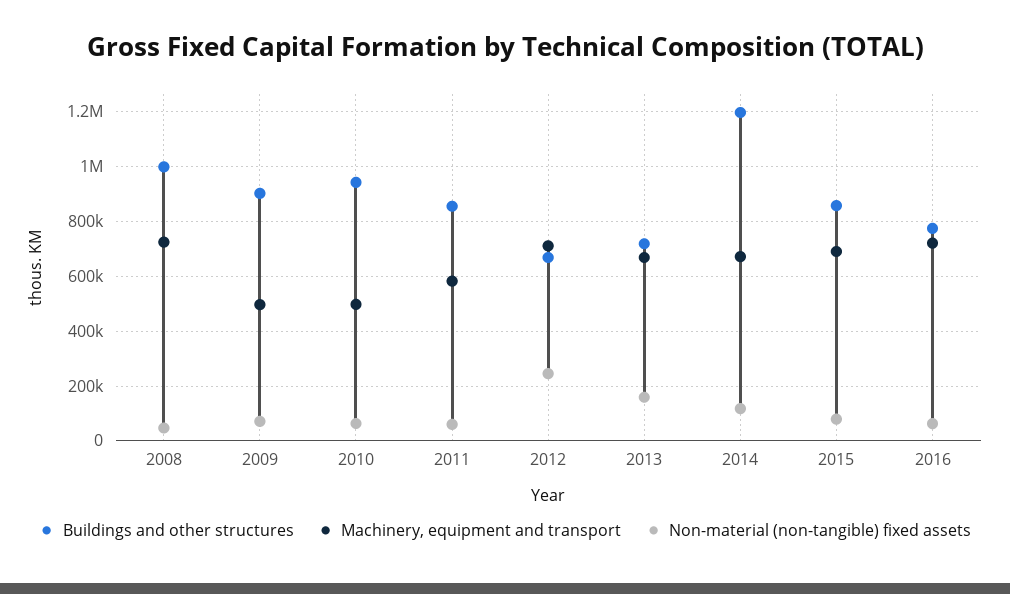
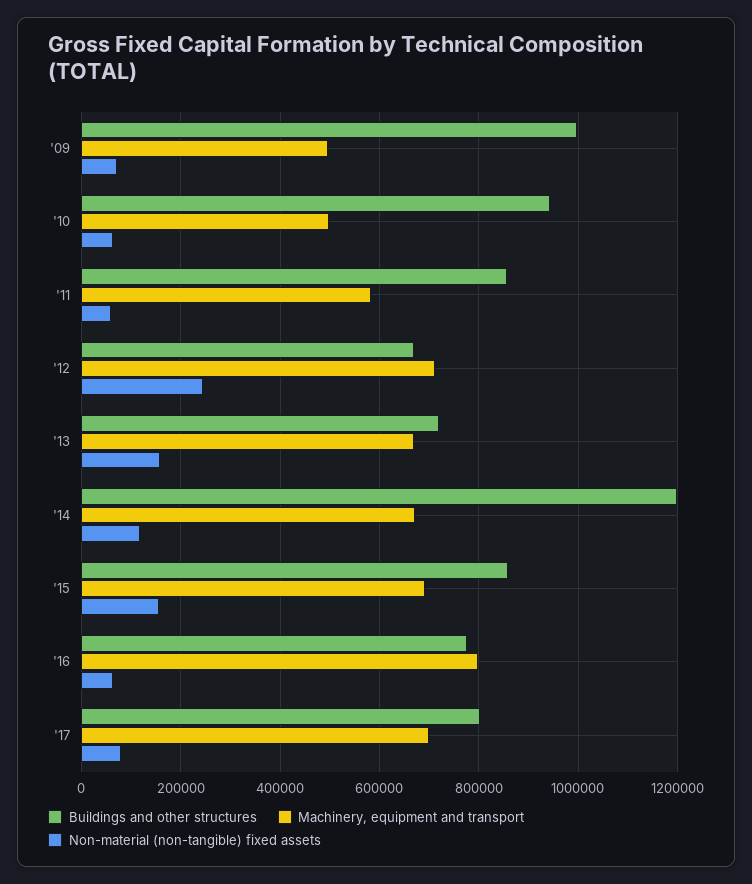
Buildings and other structures, 2008: 1000000 -> none
Machinery, equipment and transport, 2008: 725000 -> none
Non-material (non-tangible) fixed assets, 2008: 50000 -> none
Buildings and other structures, 2009: 900000 -> 1000000
Non-material (non-tangible) fixed assets, 2015: 75000 -> 160000
Machinery, equipment and transport, 2016: 725000 -> 800000
Buildings and other structures, '17: none -> 800000
Machinery, equipment and transport, '17: none -> 700000
Non-material (non-tangible) fixed assets, '17: none -> 80000

